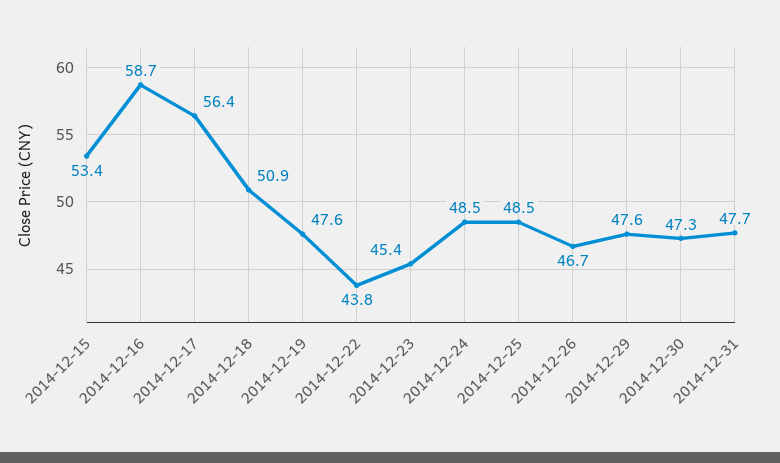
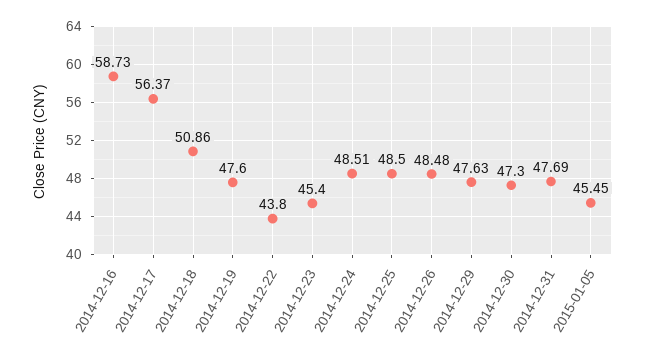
2014-12-15: 53.4 -> none
2014-12-26: 46.7 -> 48.48
2015-01-05: none -> 45.45

